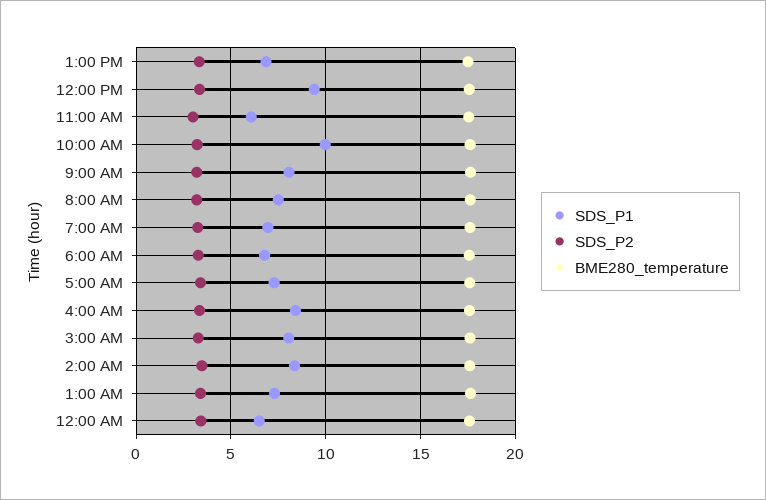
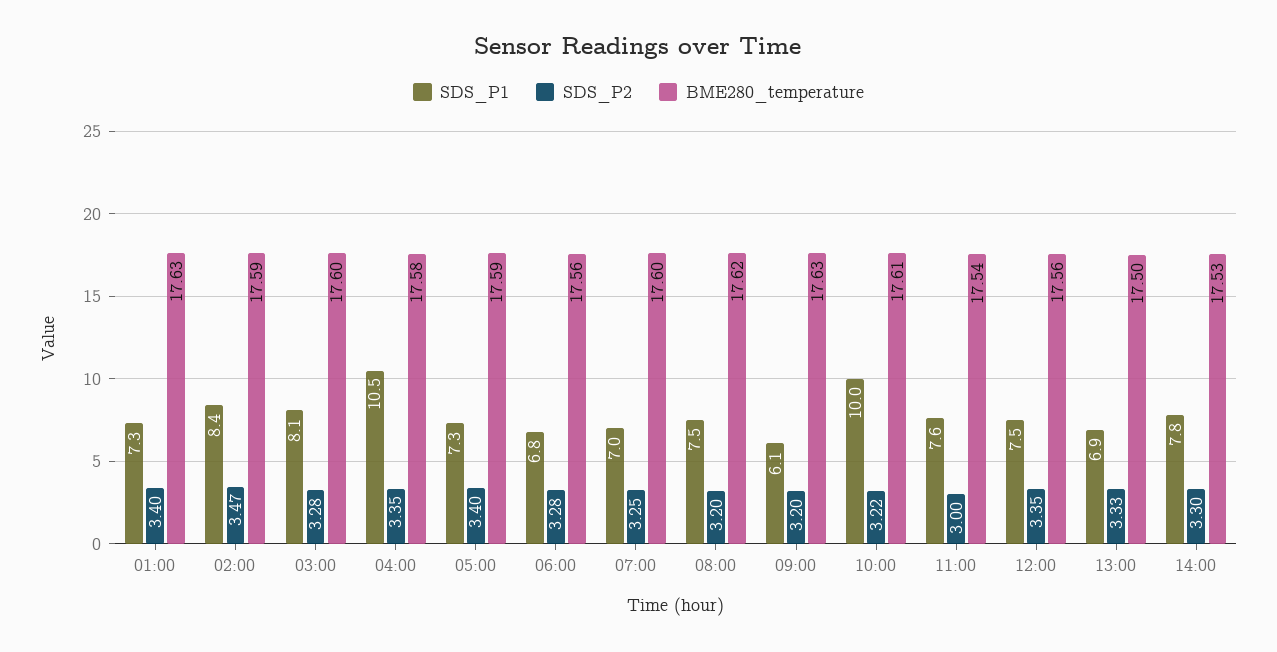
SDS_P1, 12:00 PM: 9.5 -> 7.5
SDS_P1, 11:00 AM: 6 -> 7.6
SDS_P1, 9:00 AM: 8 -> 6.1
SDS_P1, 4:00 AM: 8.5 -> 10.5
SDS_P1, 12:00 AM: 6.5 -> none
SDS_P2, 12:00 AM: 3.5 -> none
BME280_temperature, 12:00 AM: 17.5 -> none
SDS_P1, 14:00: none -> 7.8
SDS_P2, 14:00: none -> 3.3
BME280_temperature, 14:00: none -> 17.53

